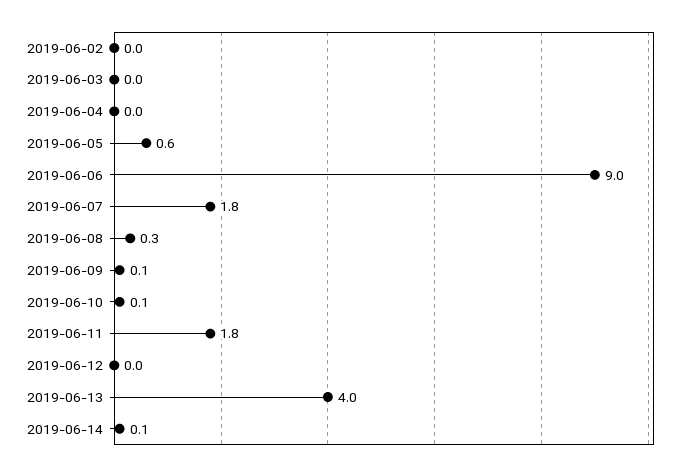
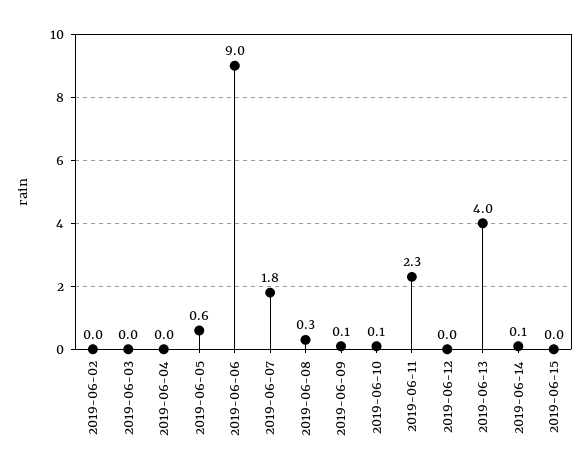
2019-06-11: 1.8 -> 2.3
2019-06-15: none -> 0

